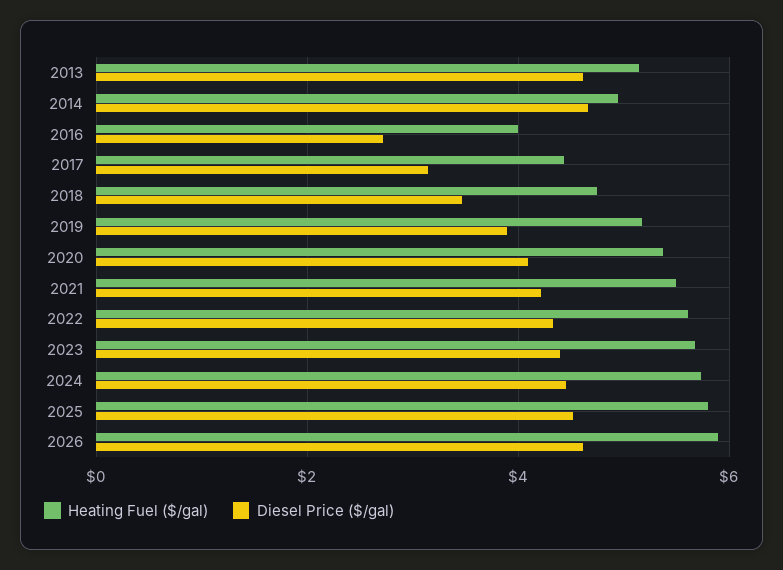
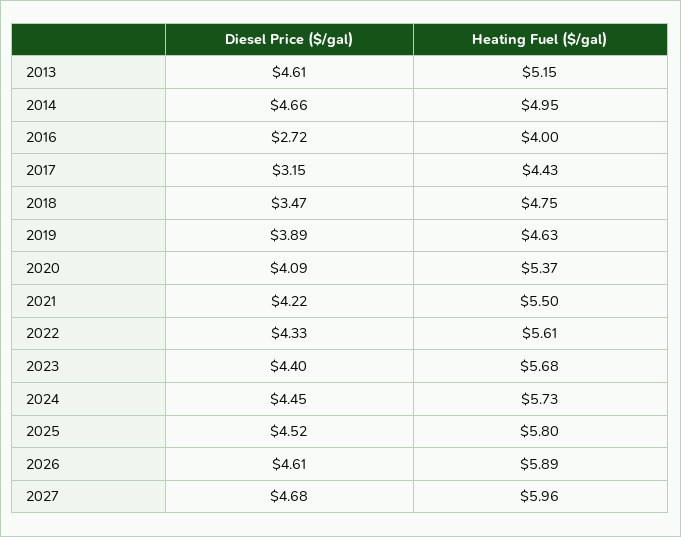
Heating Fuel ($/gal), 2019: 5.2 -> 4.63
Diesel Price ($/gal), 2027: none -> 4.68
Heating Fuel ($/gal), 2027: none -> 5.96

